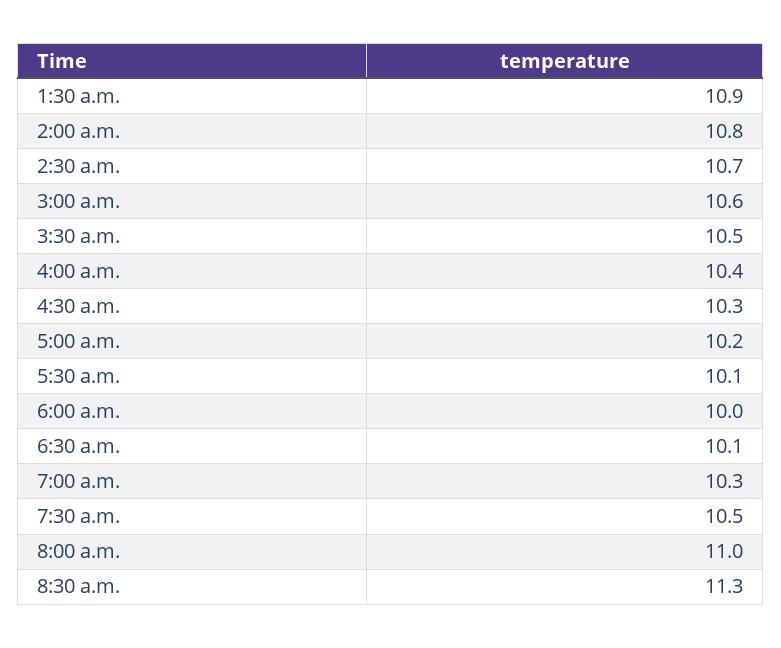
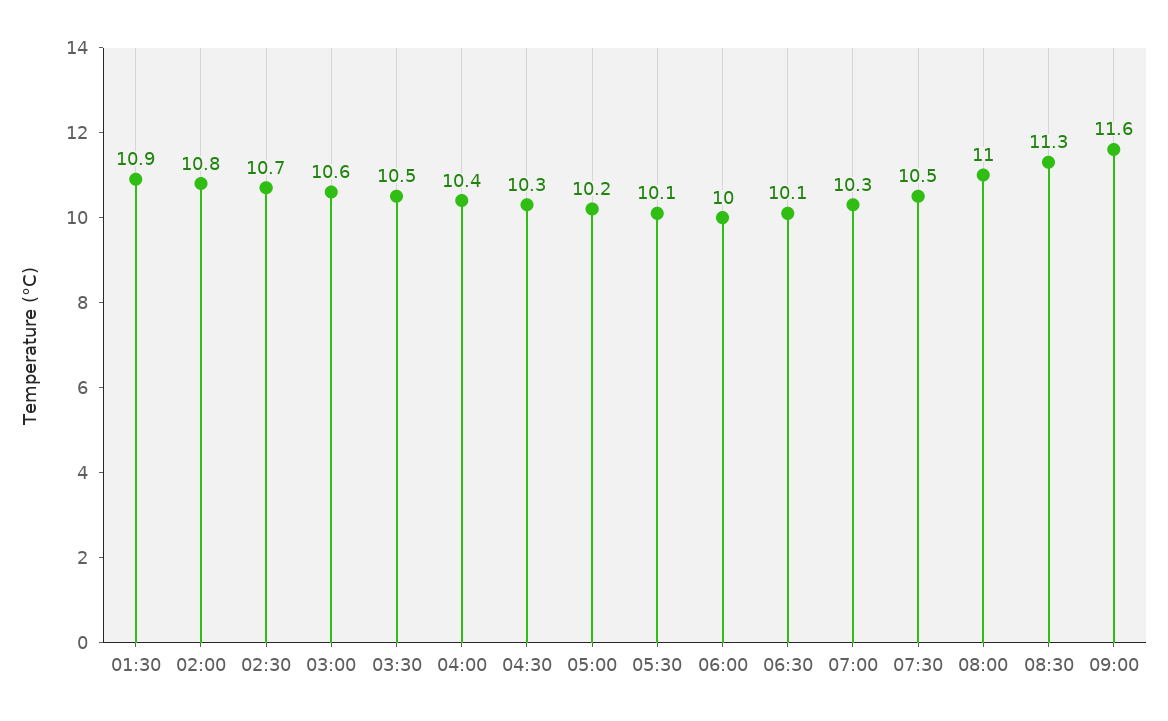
09:00: none -> 11.6

